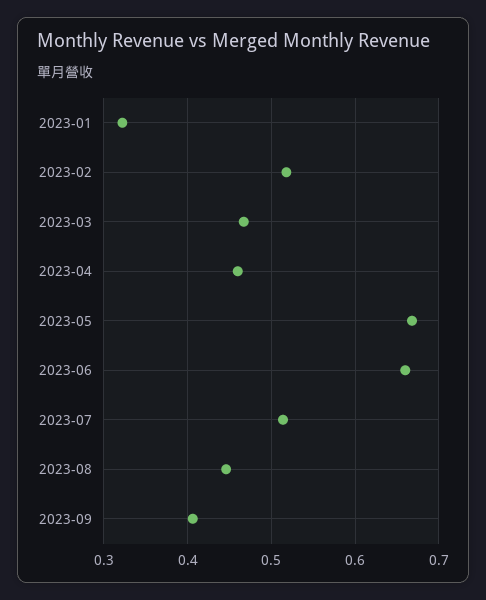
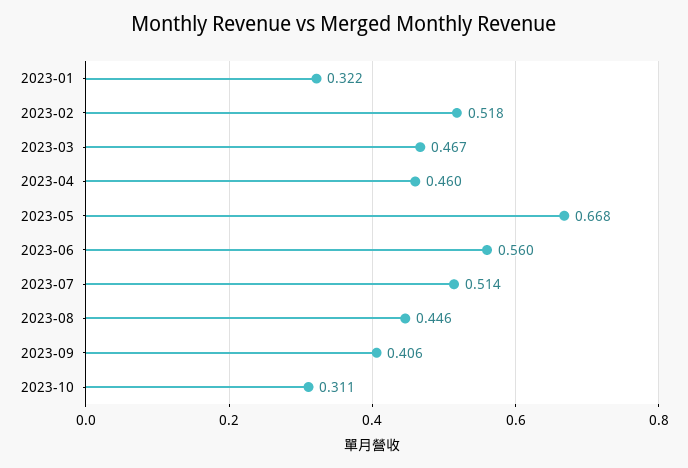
2023-06: 0.66 -> 0.56
2023-10: none -> 0.311

